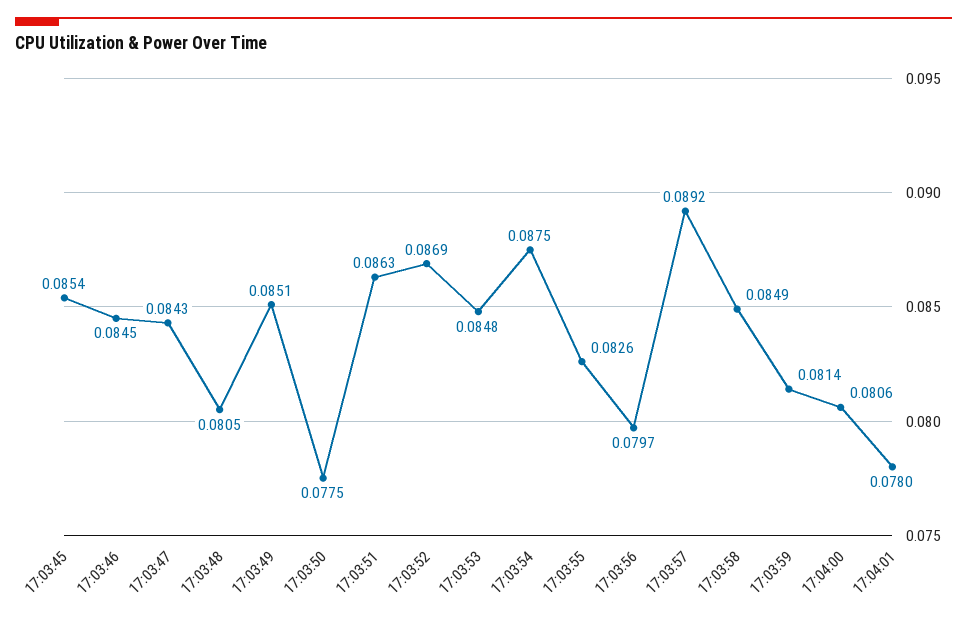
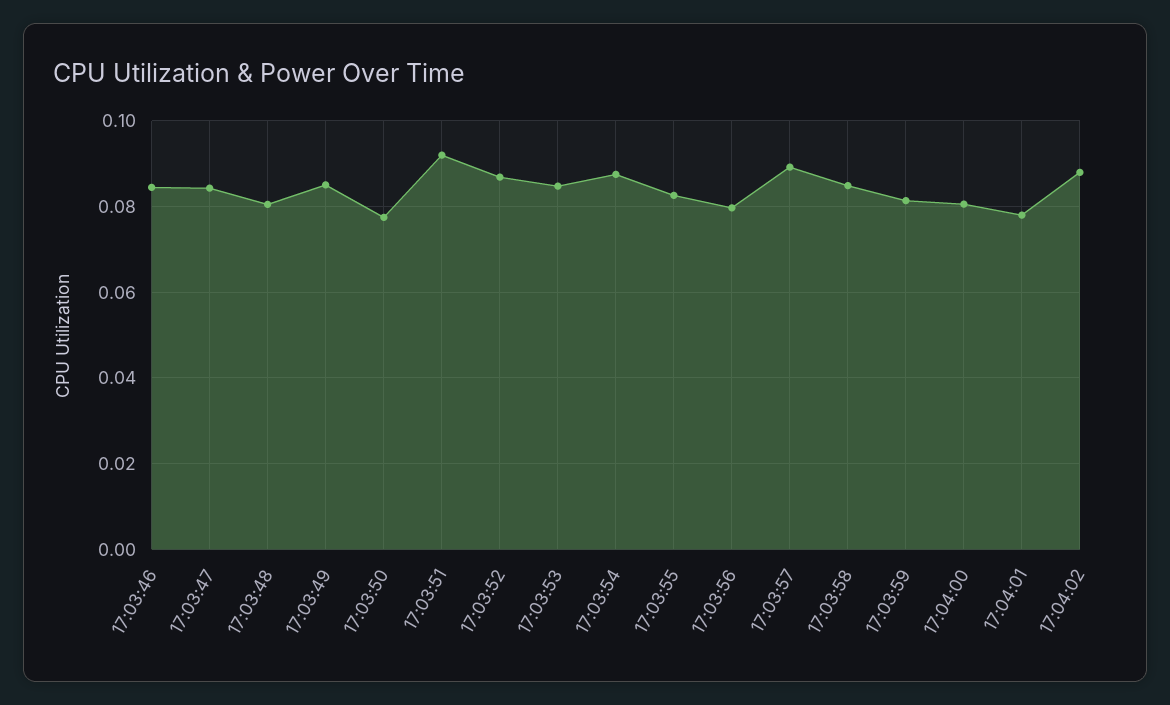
17:03:45: 0.0854 -> none
17:03:51: 0.0863 -> 0.092
17:04:02: none -> 0.088

